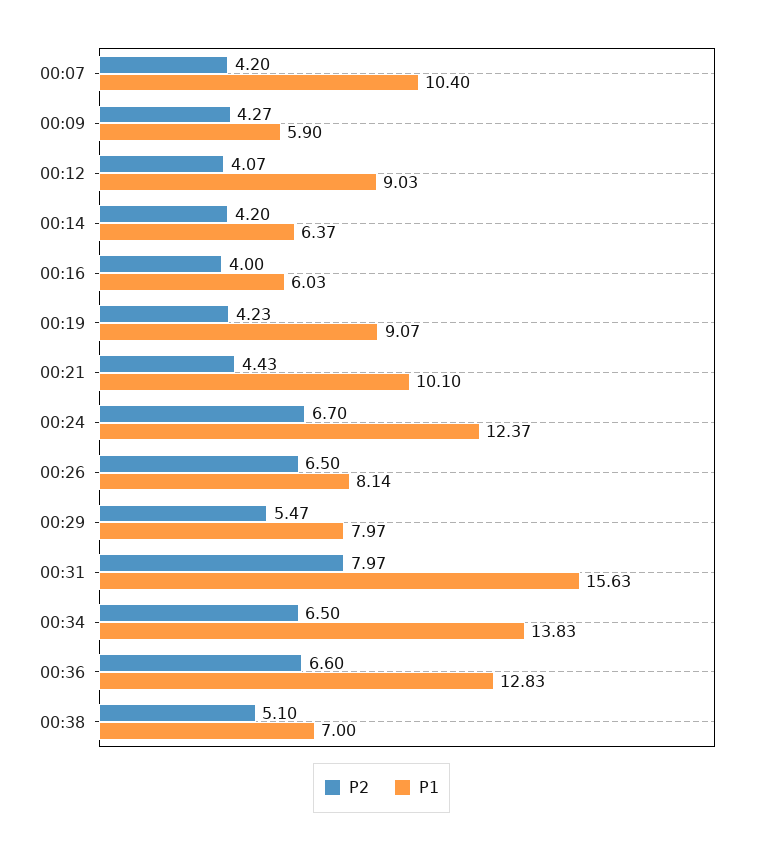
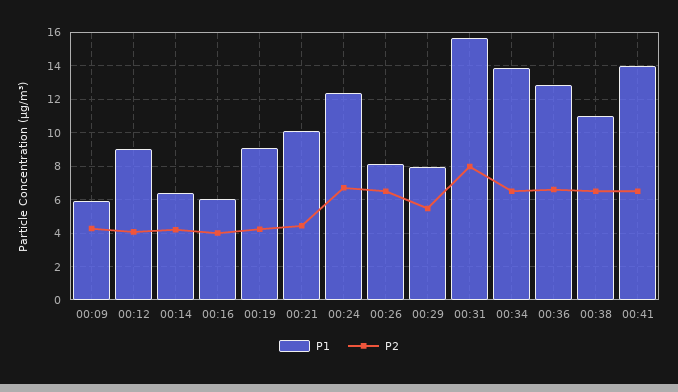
P2, 00:07: 4.2 -> none
P1, 00:07: 10.4 -> none
P2, 00:38: 5.1 -> 6.5
P1, 00:38: 7 -> 11
P1, 00:41: none -> 14
P2, 00:41: none -> 6.5

